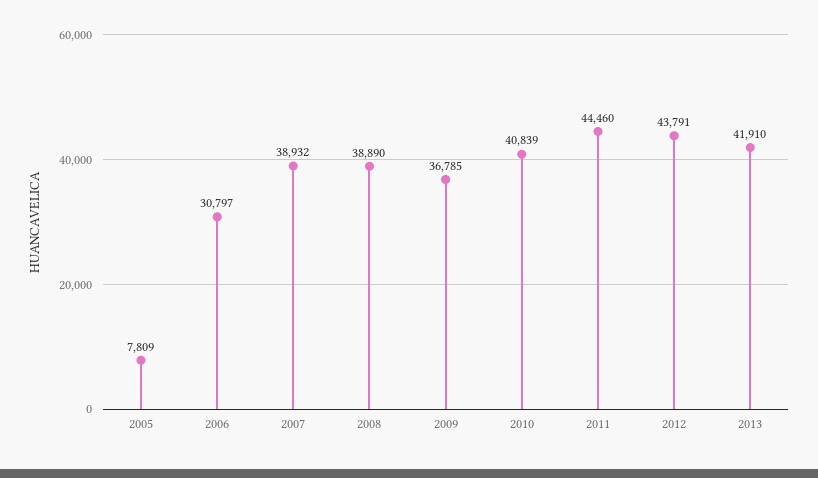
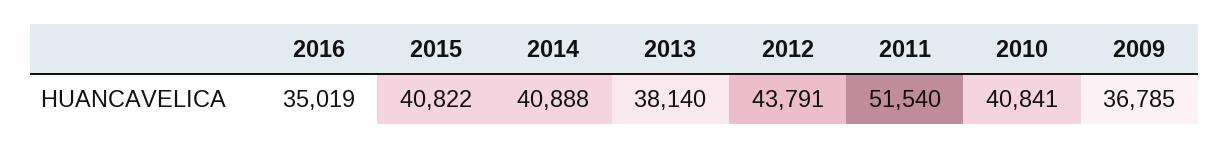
2005: 7809 -> none
2006: 30797 -> none
2007: 38932 -> none
2008: 38890 -> none
2010: 40839 -> 40841
2011: 44460 -> 51540
2013: 41910 -> 38140
2016: none -> 35019
2015: none -> 40822
2014: none -> 40888

